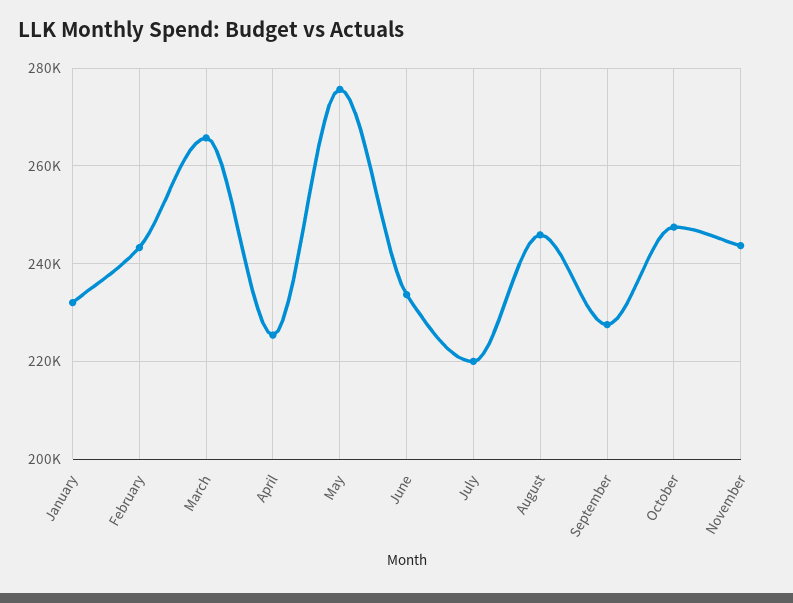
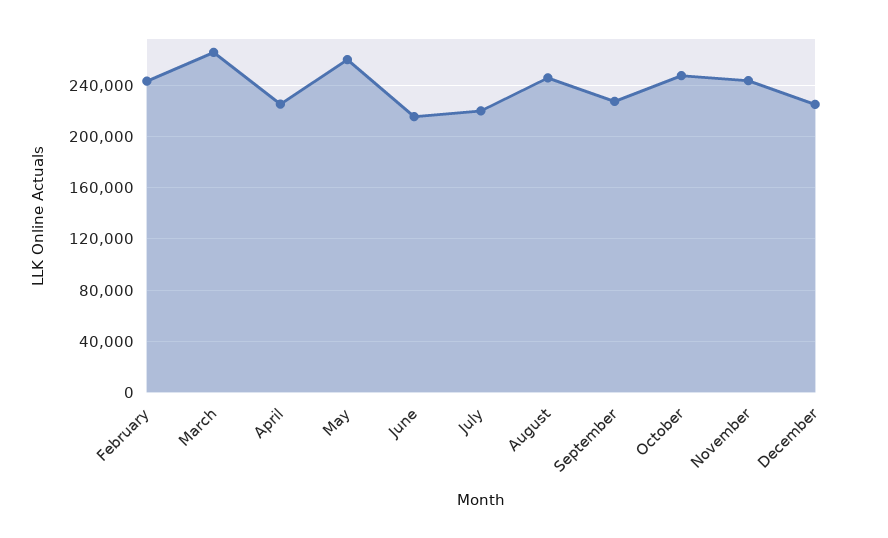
January: 232000 -> none
May: 276000 -> 260000
June: 234000 -> 215000
December: none -> 225000

